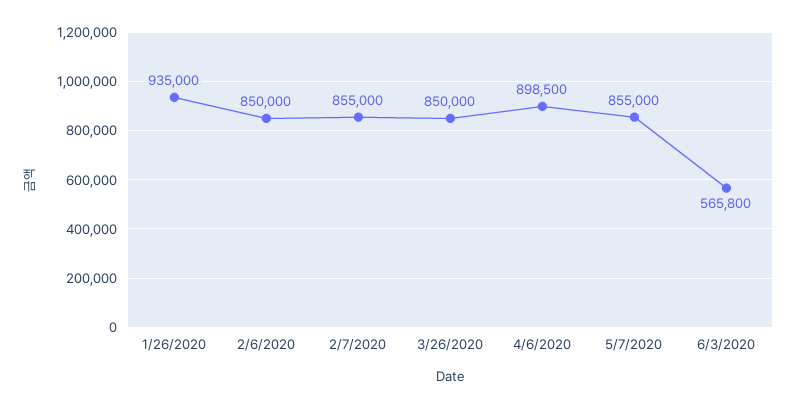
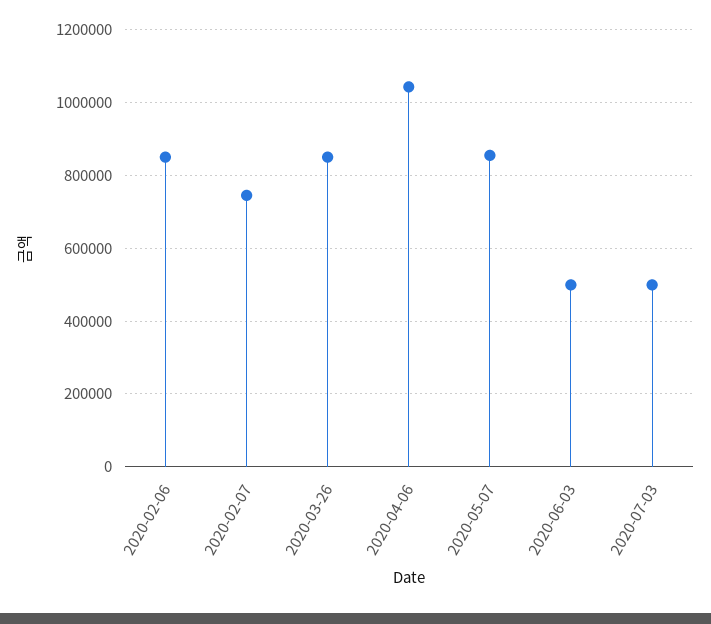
1/26/2020: 935000 -> none
2/7/2020: 855000 -> 740000
4/6/2020: 898500 -> 1040000
6/3/2020: 565800 -> 500000
2020-07-03: none -> 500000

